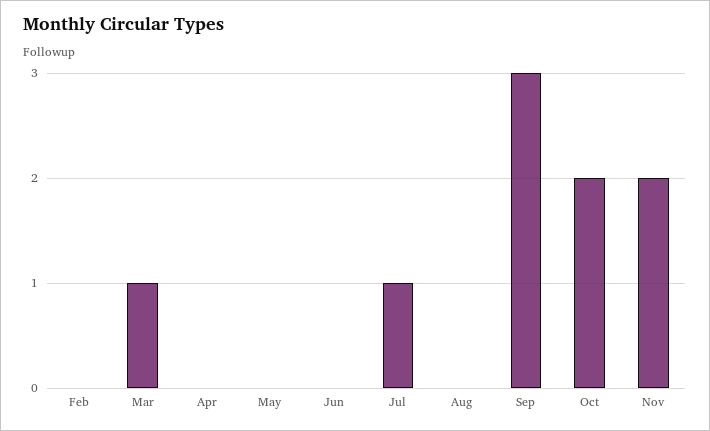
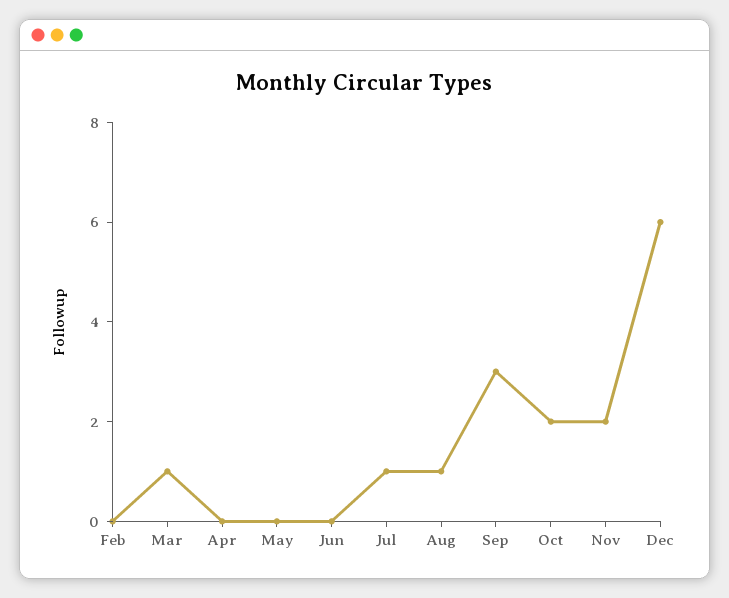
Aug: 0 -> 1
Dec: none -> 6

